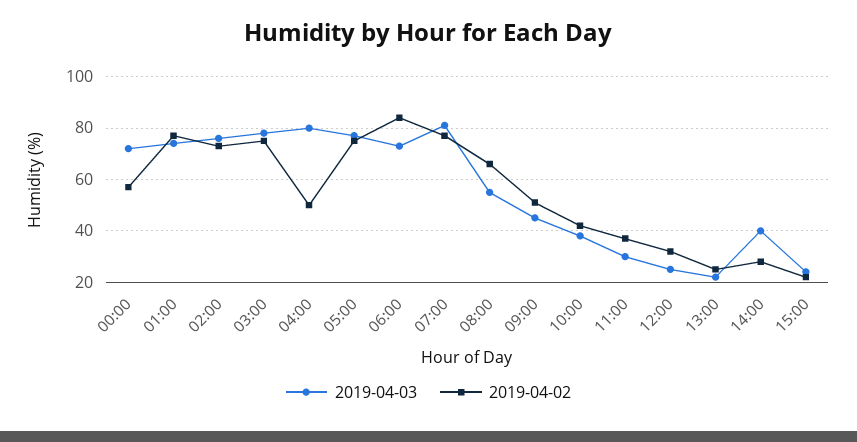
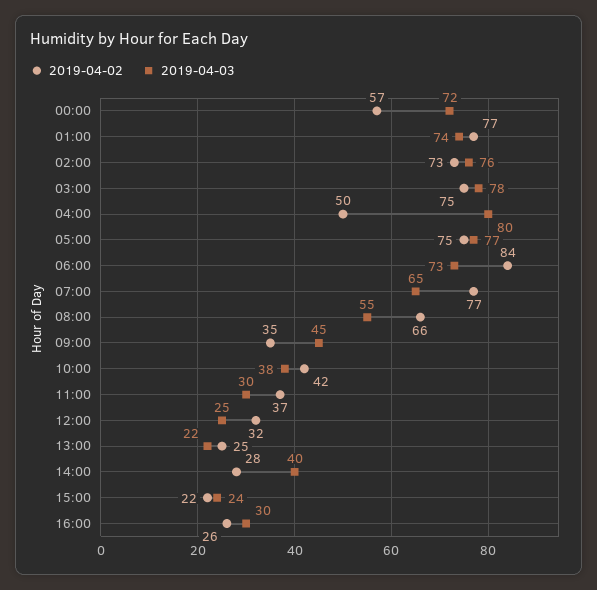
2019-04-03, 07:00: 80 -> 65
2019-04-02, 09:00: 50 -> 35
2019-04-02, 16:00: none -> 26
2019-04-03, 16:00: none -> 30

